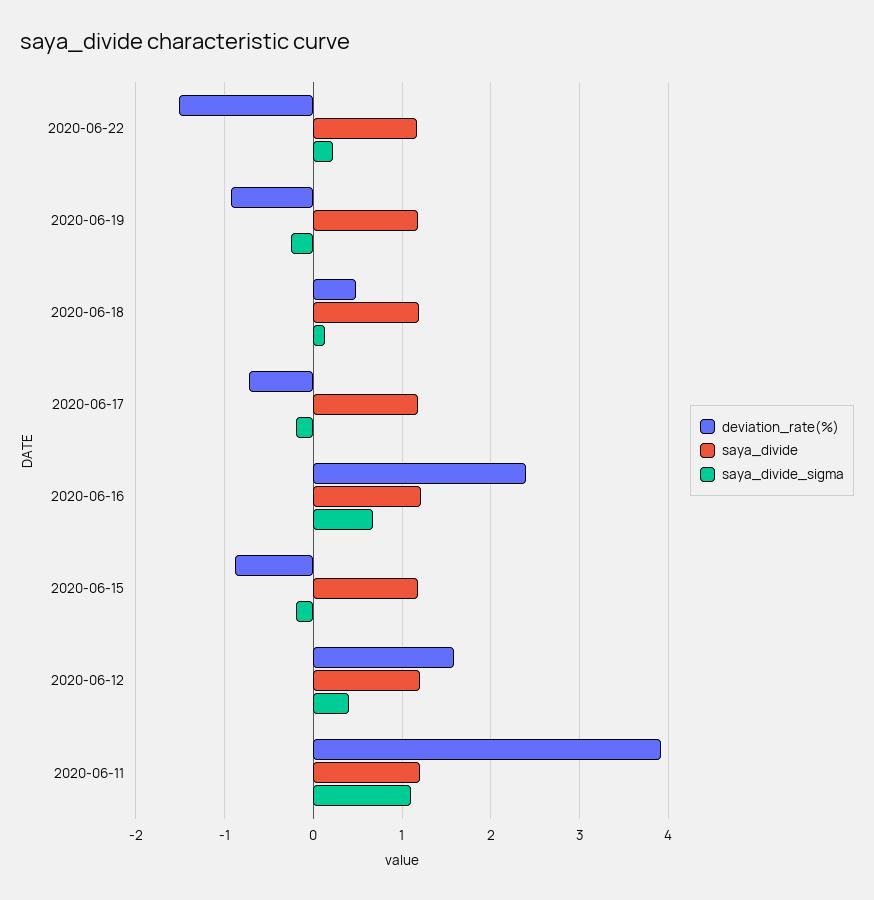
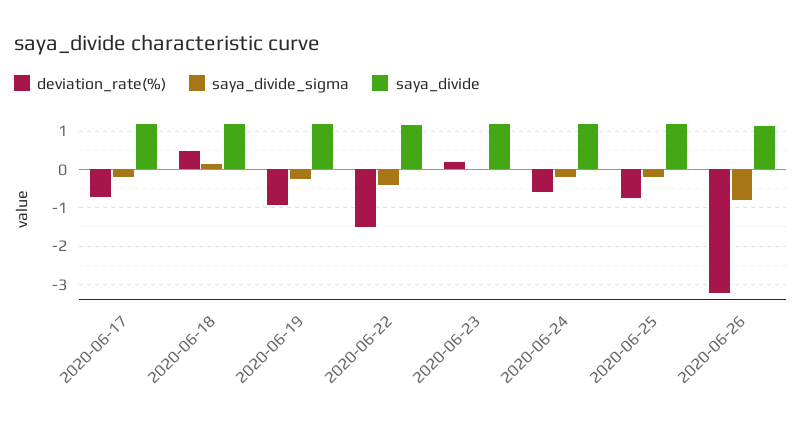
saya_divide_sigma, 2020-06-22: 0.2 -> -0.4
deviation_rate(%), 2020-06-16: 2.4 -> none
saya_divide, 2020-06-16: 1.2 -> none
saya_divide_sigma, 2020-06-16: 0.7 -> none
deviation_rate(%), 2020-06-15: -0.9 -> none
saya_divide, 2020-06-15: 1.2 -> none
saya_divide_sigma, 2020-06-15: -0.2 -> none
deviation_rate(%), 2020-06-12: 1.6 -> none
saya_divide, 2020-06-12: 1.2 -> none
saya_divide_sigma, 2020-06-12: 0.4 -> none
deviation_rate(%), 2020-06-11: 3.9 -> none
saya_divide, 2020-06-11: 1.2 -> none
saya_divide_sigma, 2020-06-11: 1.1 -> none
deviation_rate(%), 2020-06-23: none -> 0.2
saya_divide_sigma, 2020-06-23: none -> 0
saya_divide, 2020-06-23: none -> 1.2
deviation_rate(%), 2020-06-24: none -> -0.6
saya_divide_sigma, 2020-06-24: none -> -0.2
saya_divide, 2020-06-24: none -> 1.2
deviation_rate(%), 2020-06-25: none -> -0.8
saya_divide_sigma, 2020-06-25: none -> -0.2
saya_divide, 2020-06-25: none -> 1.2
deviation_rate(%), 2020-06-26: none -> -3.2
saya_divide_sigma, 2020-06-26: none -> -0.8
saya_divide, 2020-06-26: none -> 1.2

